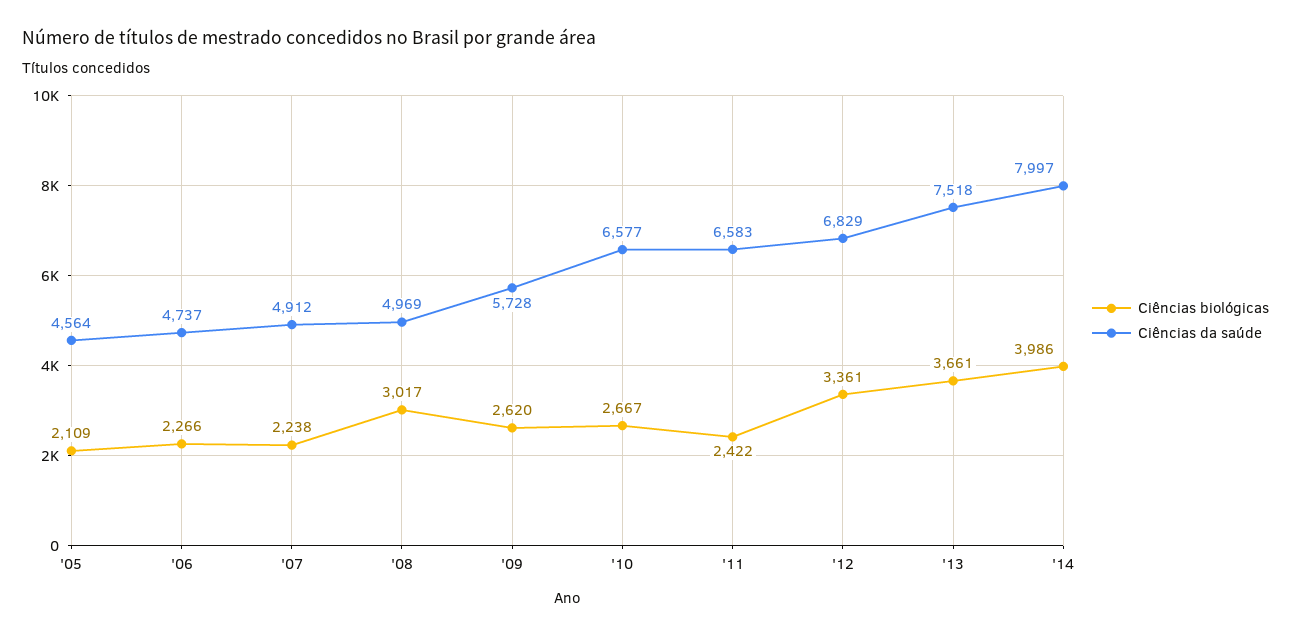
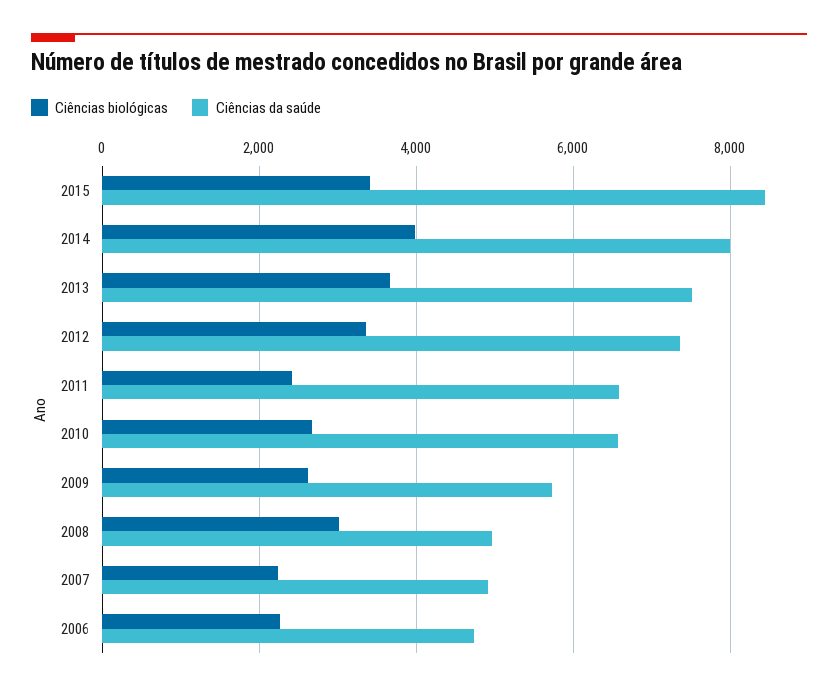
Ciências biológicas, '05: 2109 -> none
Ciências da saúde, '05: 4564 -> none
Ciências da saúde, '12: 6829 -> 7400
Ciências biológicas, 2015: none -> 3400
Ciências da saúde, 2015: none -> 8400

